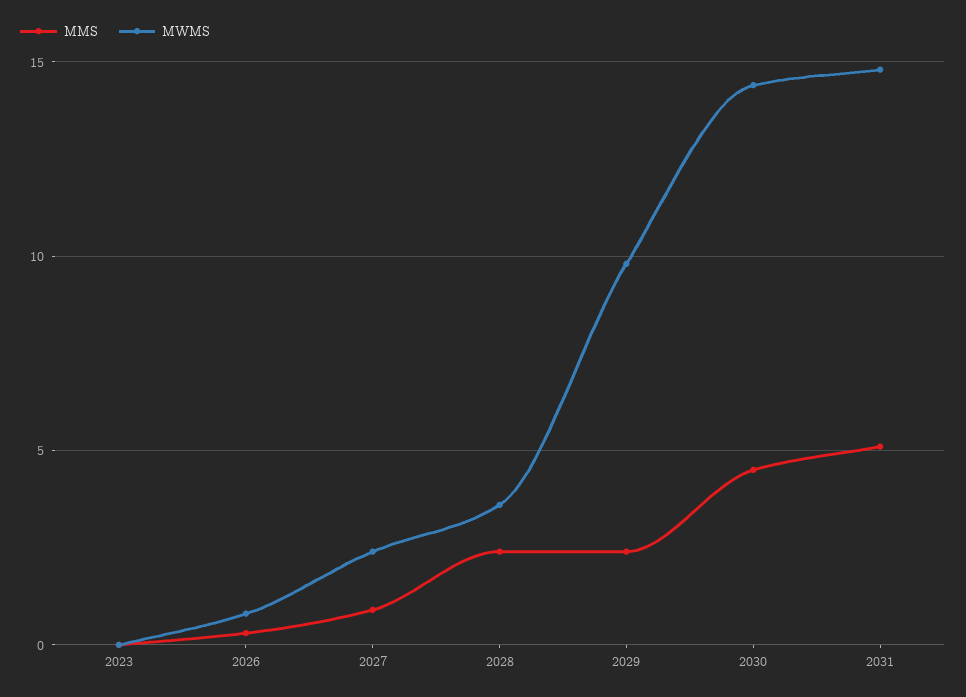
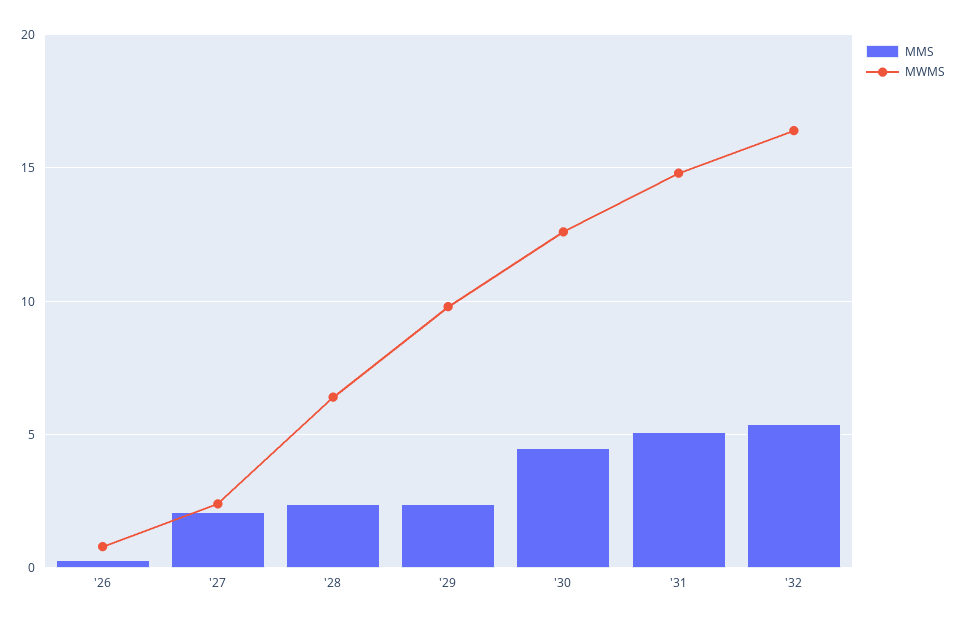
MMS, 2023: 0 -> none
MWMS, 2023: 0 -> none
MMS, 2027: 1 -> 2
MWMS, 2028: 3.5 -> 6.5
MWMS, 2030: 14.5 -> 12.5
MMS, '32: none -> 5.5
MWMS, '32: none -> 16.5

